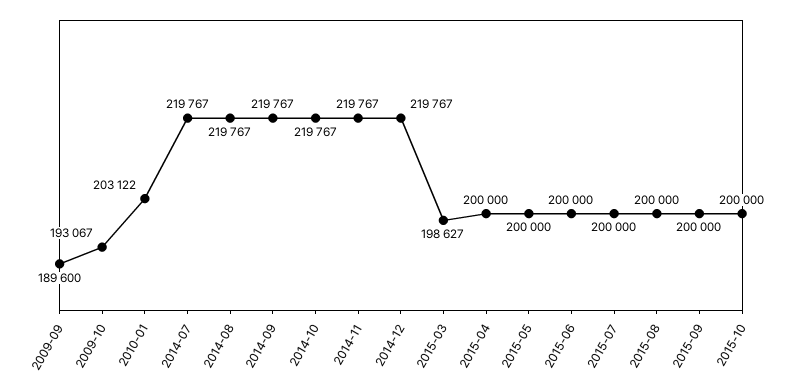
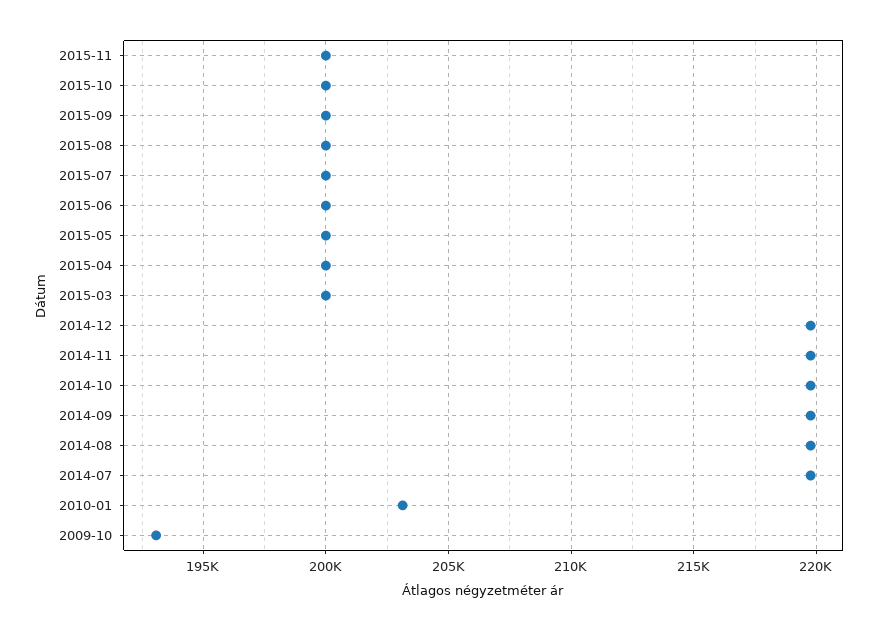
2009-09: 189600 -> none
2015-03: 198627 -> 200000
2015-11: none -> 200000

